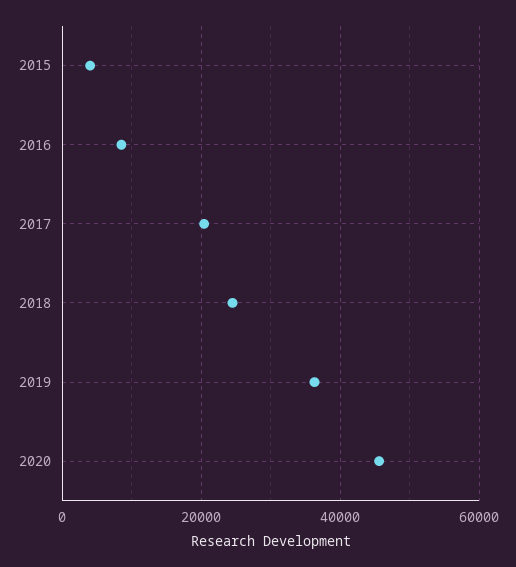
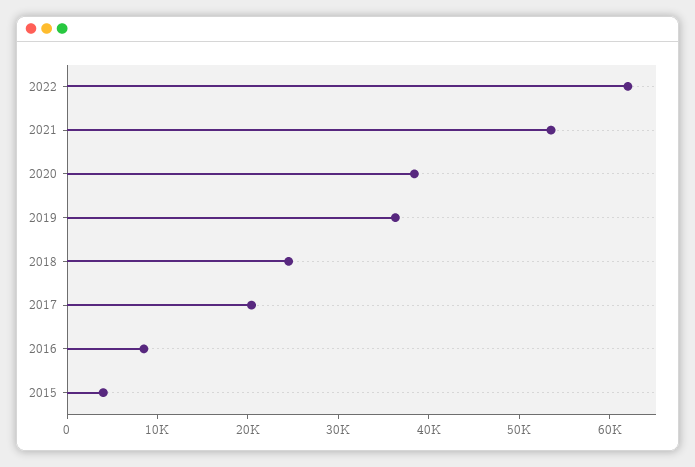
2020: 46000 -> 38000
2022: none -> 62000
2021: none -> 54000

